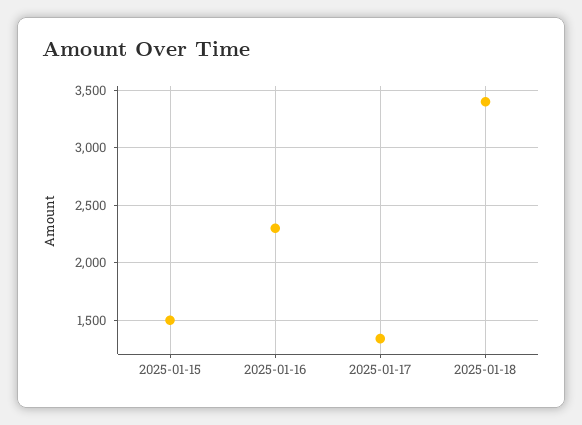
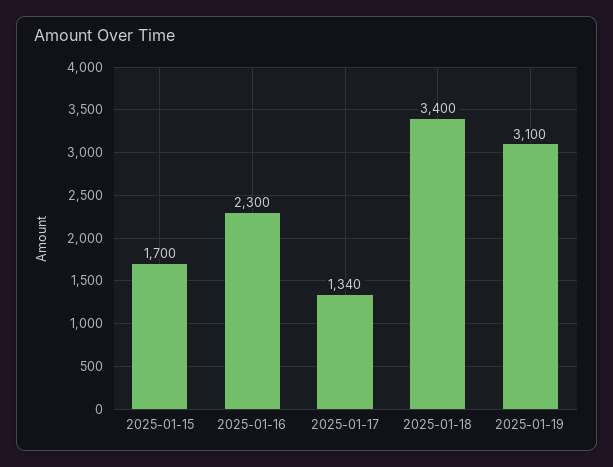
2025-01-15: 1500 -> 1700
2025-01-19: none -> 3100

